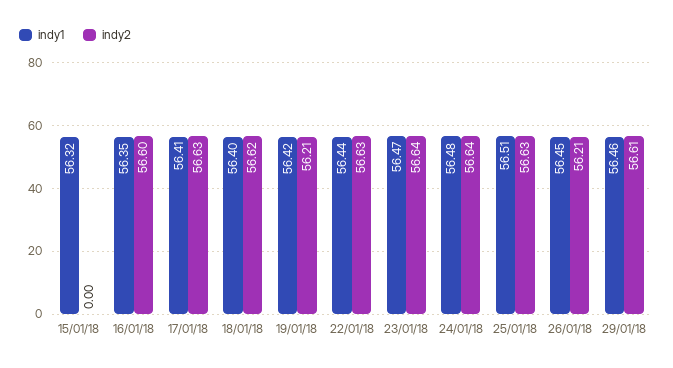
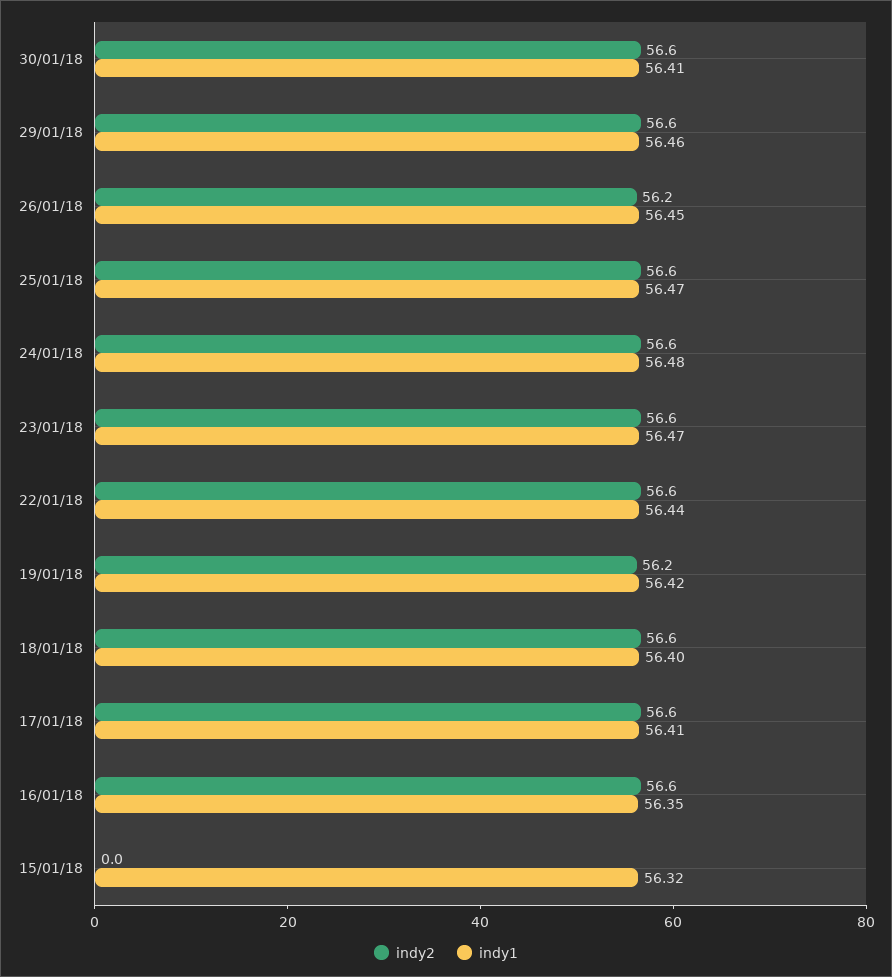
indy1, 25/01/18: 56.51 -> 56.47
indy2, 30/01/18: none -> 56.6
indy1, 30/01/18: none -> 56.41

